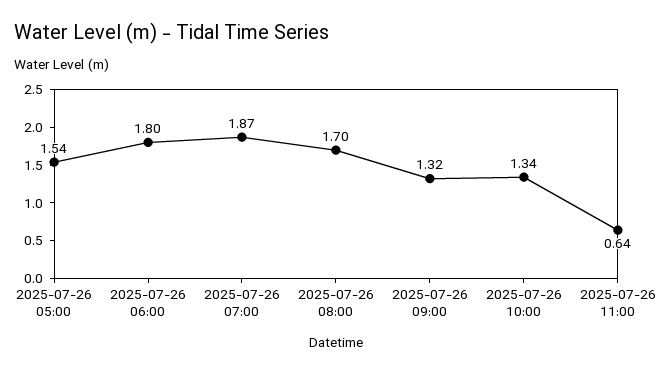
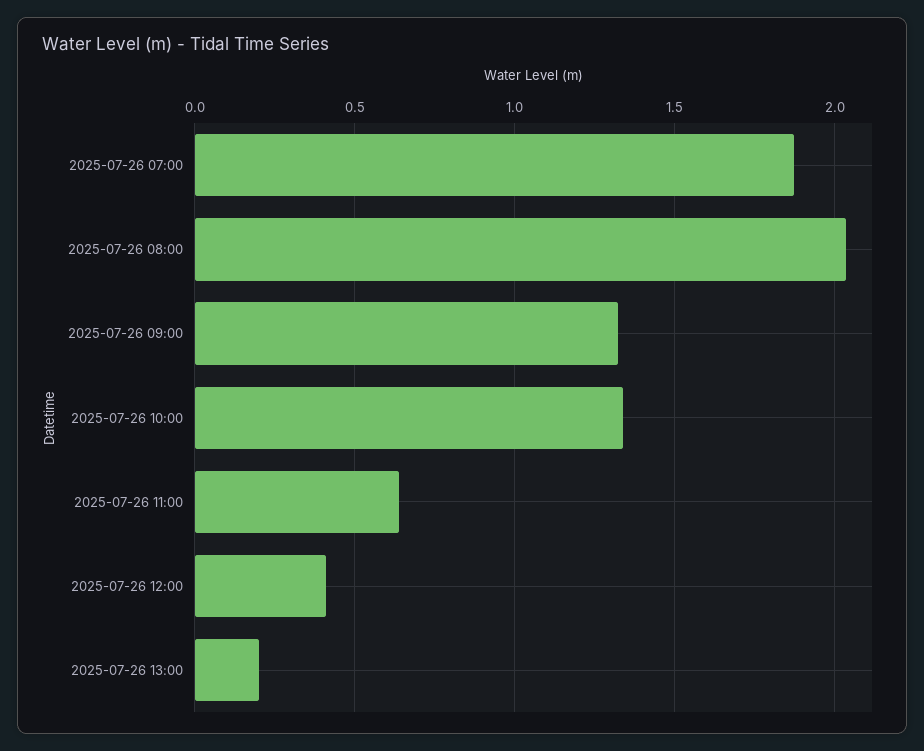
2025-07-26 05:00: 1.54 -> none
2025-07-26 06:00: 1.8 -> none
2025-07-26 08:00: 1.7 -> 2.05
2025-07-26 12:00: none -> 0.4
2025-07-26 13:00: none -> 0.2

